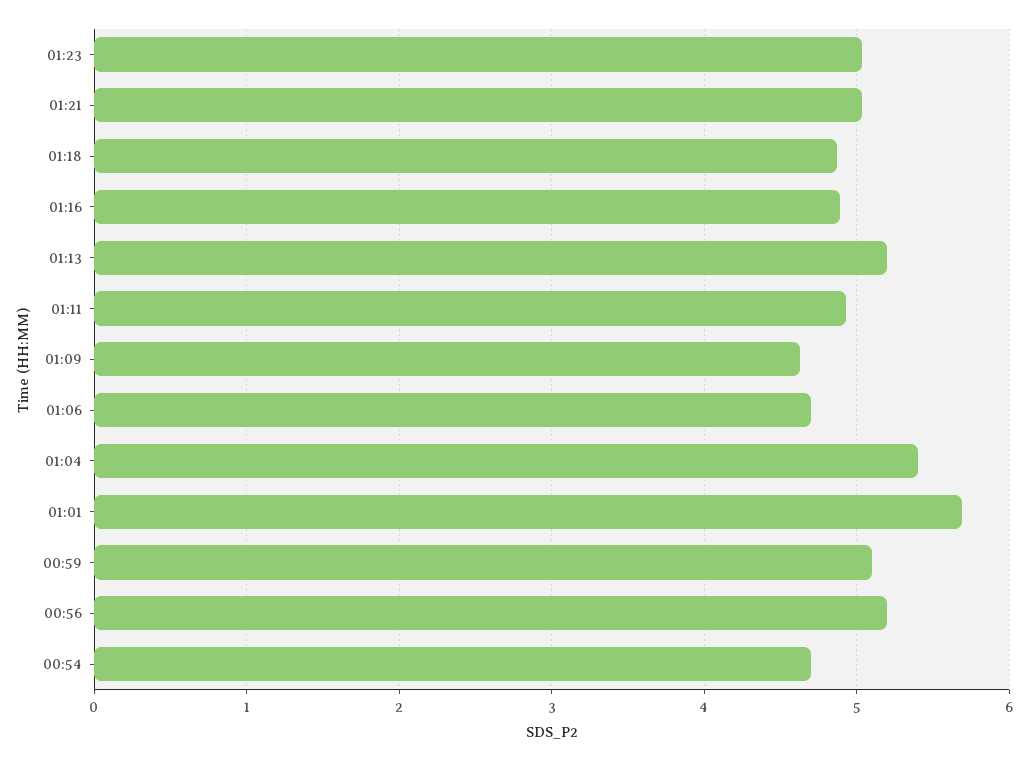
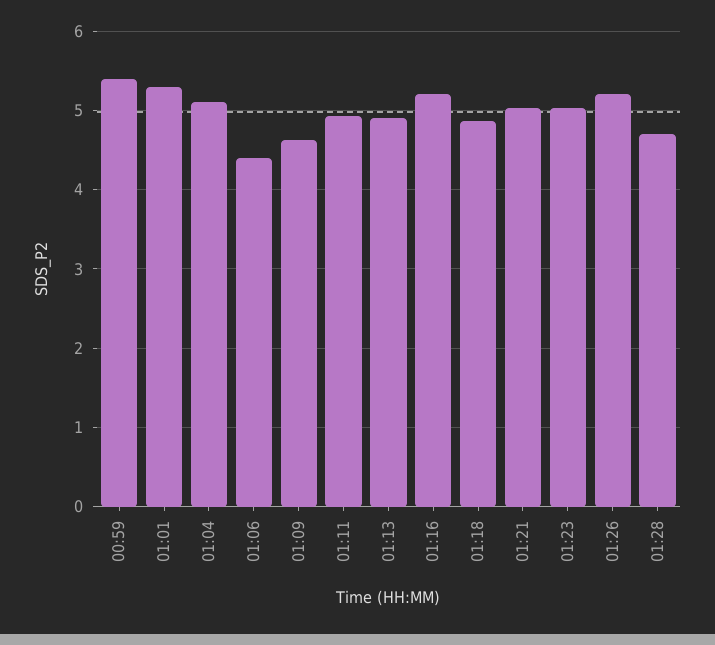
01:16: 4.9 -> 5.2
01:13: 5.2 -> 4.9
01:06: 4.7 -> 4.4
01:04: 5.4 -> 5.1
01:01: 5.7 -> 5.3
00:59: 5.1 -> 5.4
00:56: 5.2 -> none
00:54: 4.7 -> none
01:26: none -> 5.2
01:28: none -> 4.7

